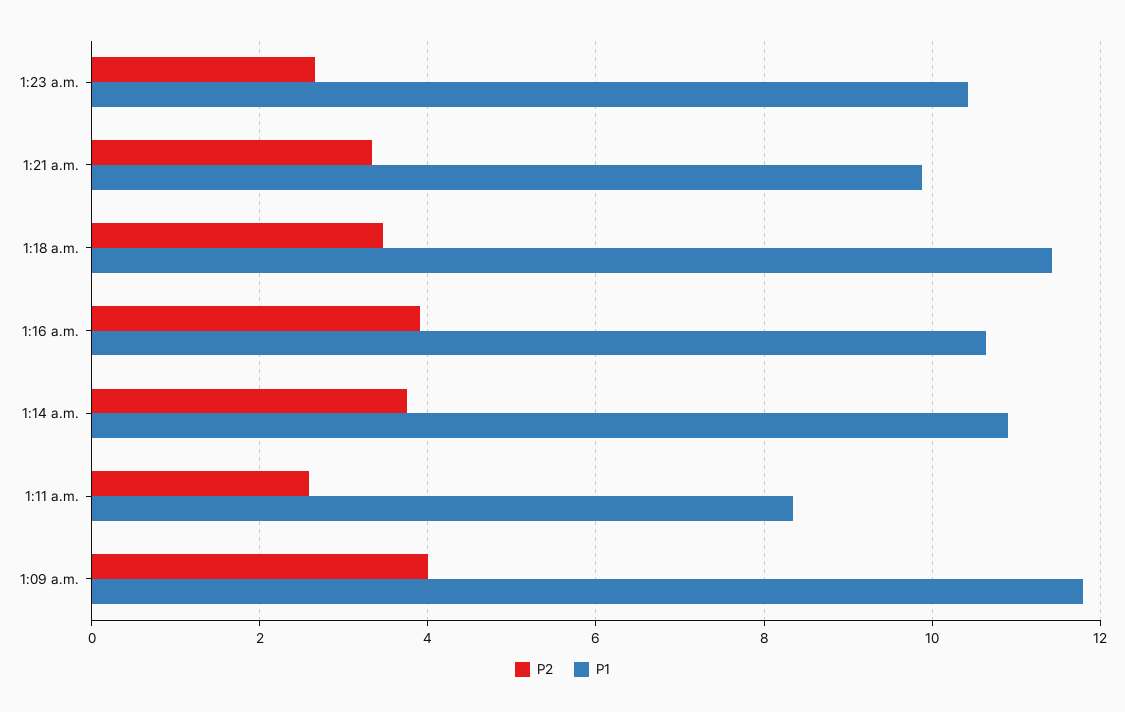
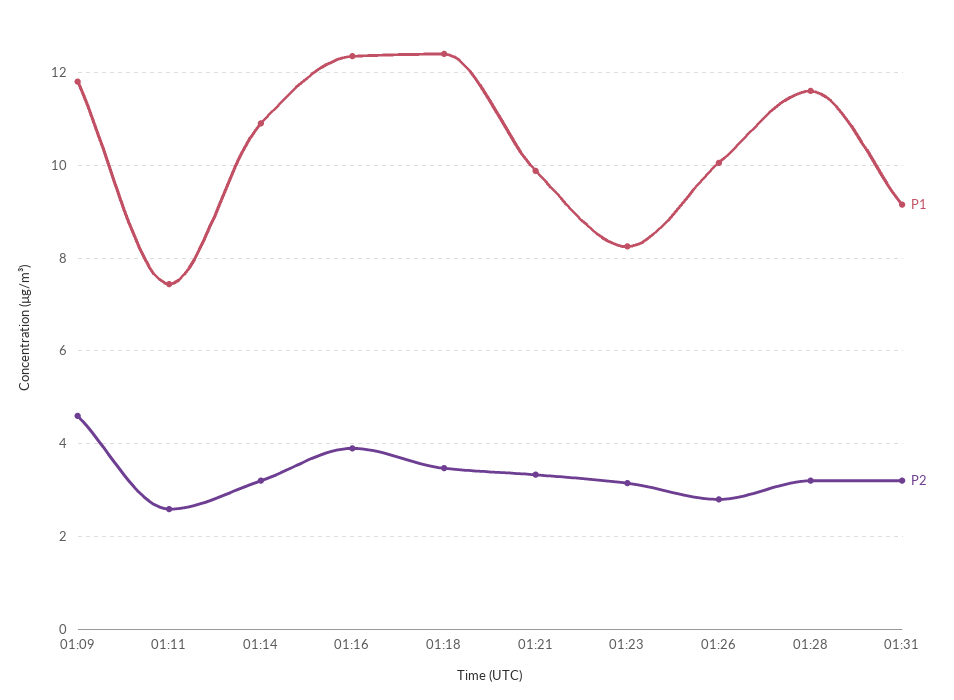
P2, 1:23 a.m.: 2.6 -> 3.2
P1, 1:23 a.m.: 10.4 -> 8.2
P1, 1:18 a.m.: 11.4 -> 12.4
P1, 1:16 a.m.: 10.6 -> 12.4
P2, 1:14 a.m.: 3.8 -> 3.2
P1, 1:11 a.m.: 8.4 -> 7.4
P2, 1:09 a.m.: 4 -> 4.6
P1, 01:26: none -> 10
P2, 01:26: none -> 2.8
P1, 01:28: none -> 11.6
P2, 01:28: none -> 3.2
P1, 01:31: none -> 9.2
P2, 01:31: none -> 3.2

